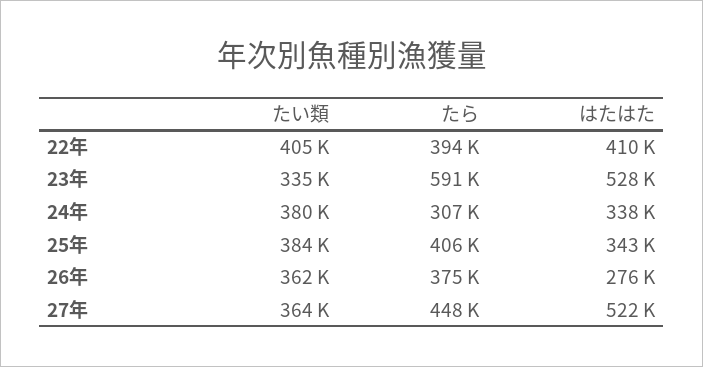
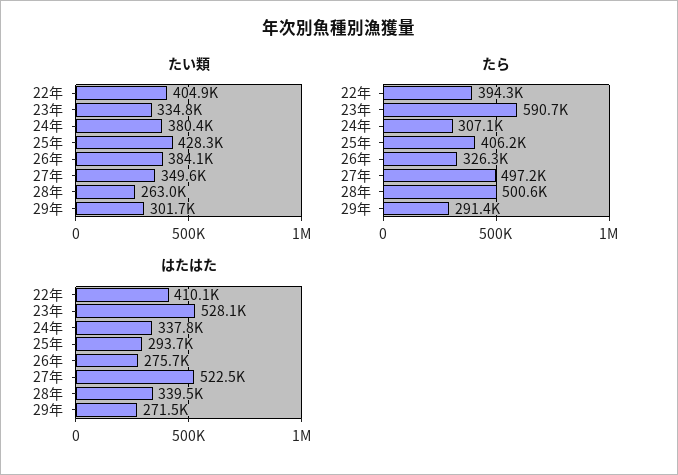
たい類, 25年: 384000 -> 428300
はたはた, 25年: 343000 -> 293700
たい類, 26年: 362000 -> 384100
たら, 26年: 375000 -> 326300
たい類, 27年: 364000 -> 349600
たら, 27年: 448000 -> 497200
たい類, 28年: none -> 263000
たい類, 29年: none -> 301700
たら, 28年: none -> 500600
たら, 29年: none -> 291400
はたはた, 28年: none -> 339500
はたはた, 29年: none -> 271500

